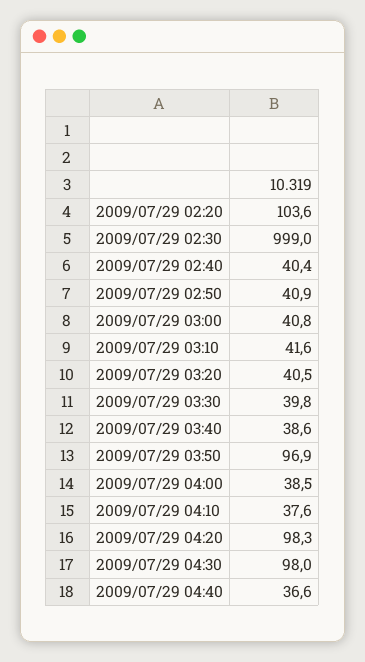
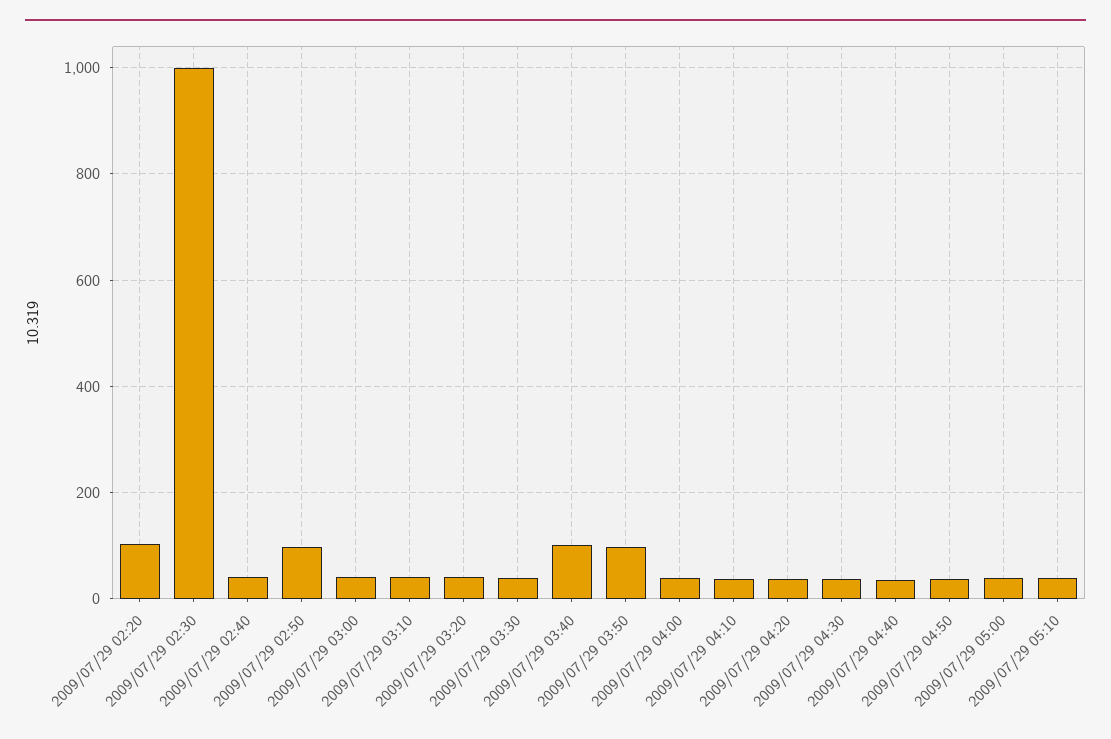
2009/07/29 02:50: 40.9 -> 100
2009/07/29 03:40: 38.6 -> 100
2009/07/29 04:20: 98.3 -> 40
2009/07/29 04:30: 98 -> 40
2009/07/29 04:50: none -> 40
2009/07/29 05:00: none -> 40
2009/07/29 05:10: none -> 40

